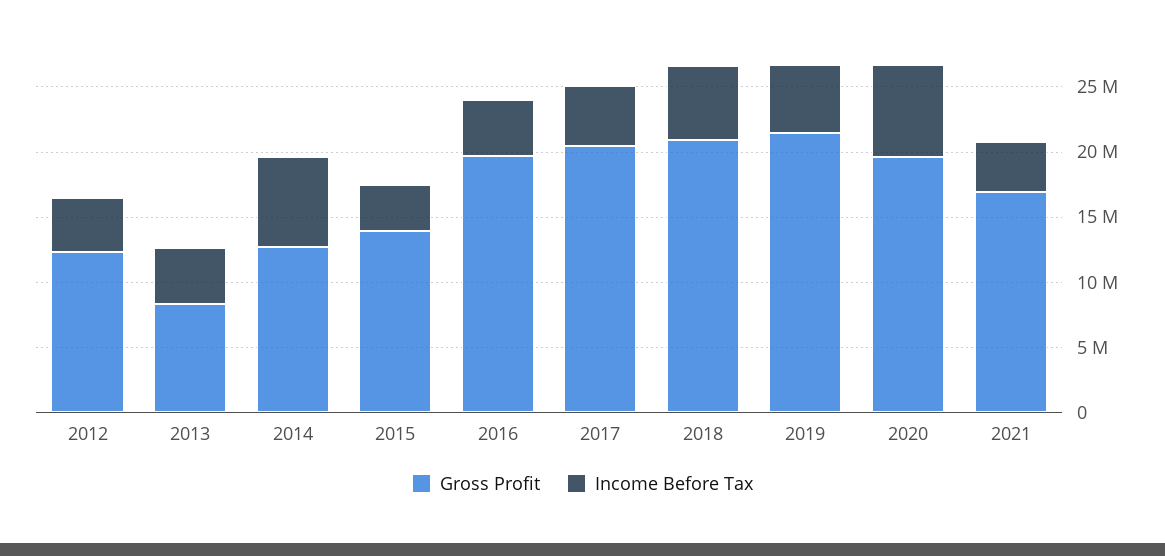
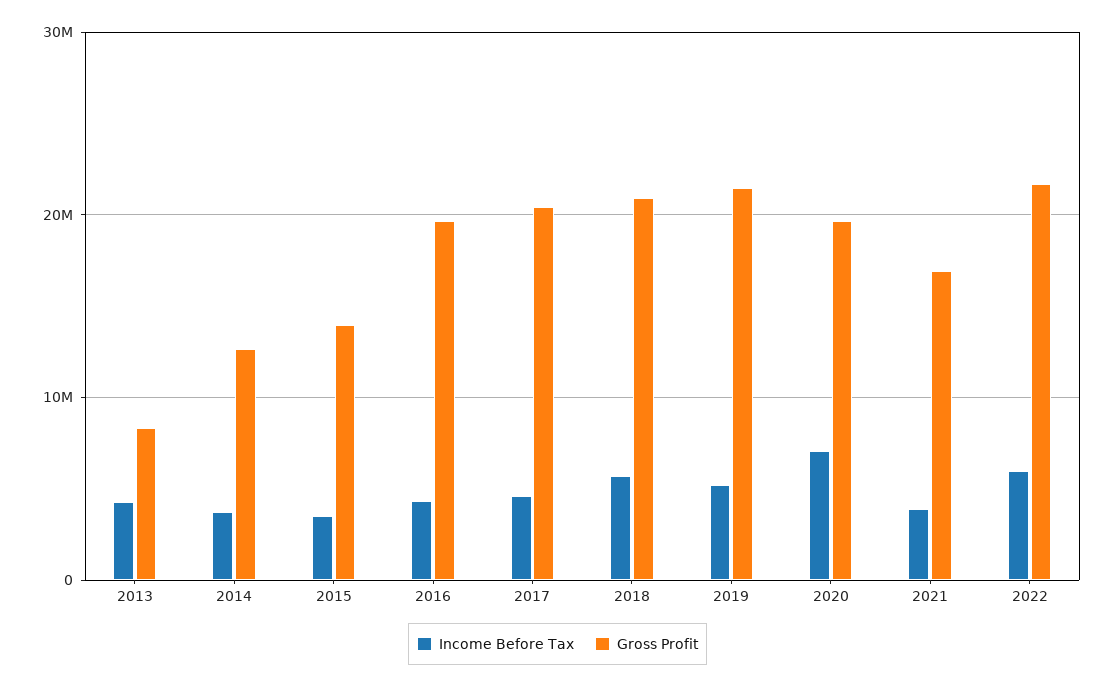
Gross Profit, 2012: 12000000 -> none
Income Before Tax, 2012: 4000000 -> none
Income Before Tax, 2014: 7000000 -> 4000000
Income Before Tax, 2022: none -> 6000000
Gross Profit, 2022: none -> 22000000

